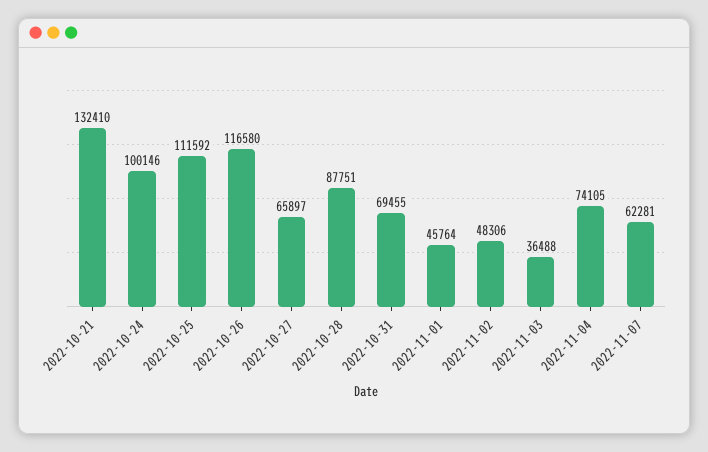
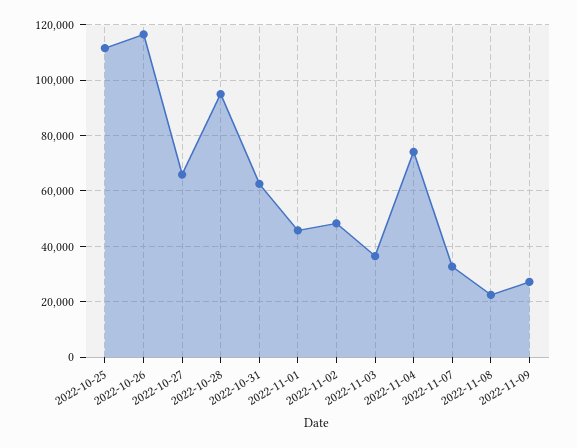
2022-10-21: 132410 -> none
2022-10-24: 100146 -> none
2022-10-28: 87751 -> 95000
2022-10-31: 69455 -> 62500
2022-11-07: 62281 -> 32500
2022-11-08: none -> 22500
2022-11-09: none -> 27500

